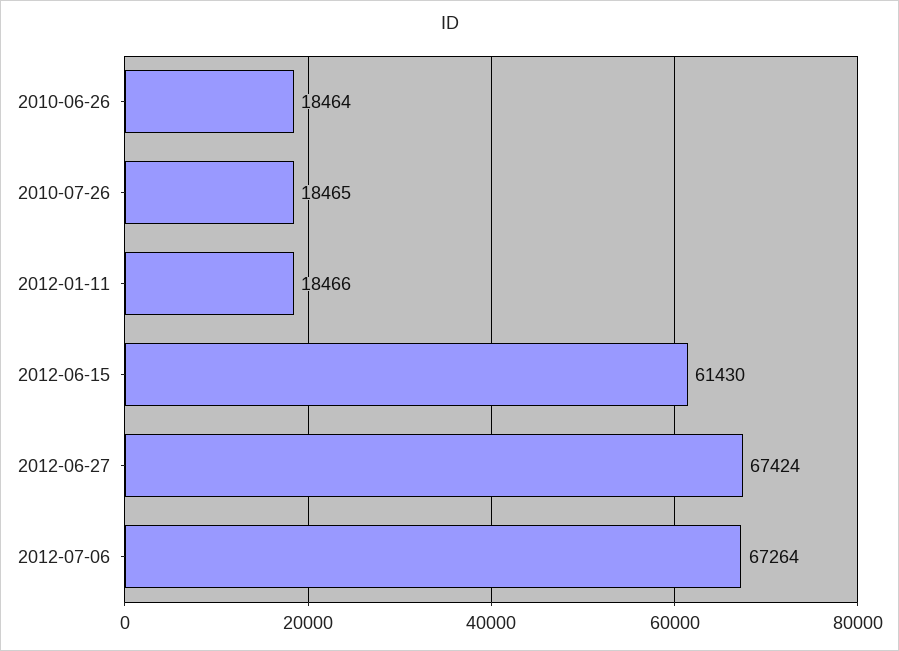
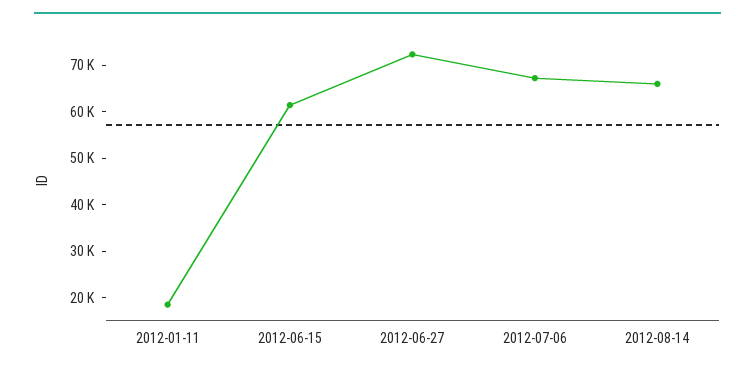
2010-06-26: 18464 -> none
2010-07-26: 18465 -> none
2012-06-27: 67424 -> 72000
2012-08-14: none -> 66000

